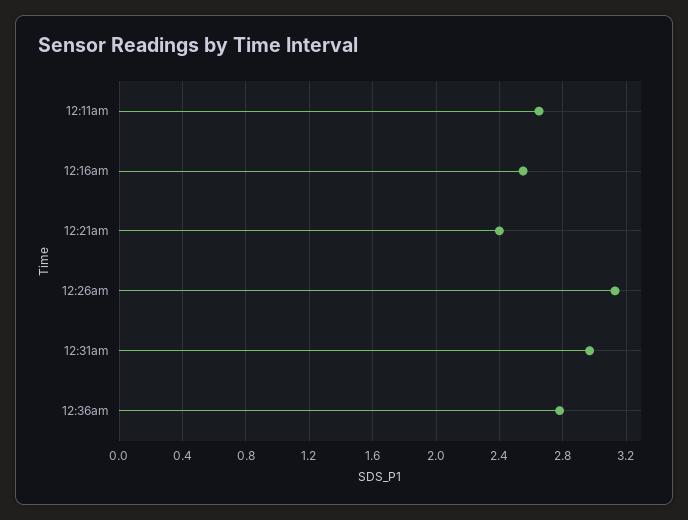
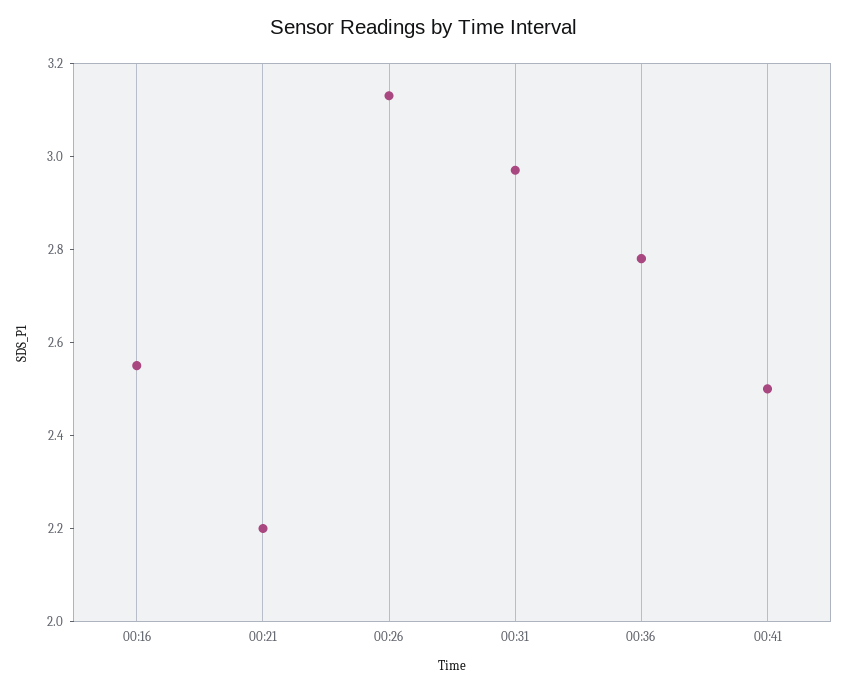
12:11am: 2.65 -> none
12:21am: 2.4 -> 2.2
00:41: none -> 2.5

